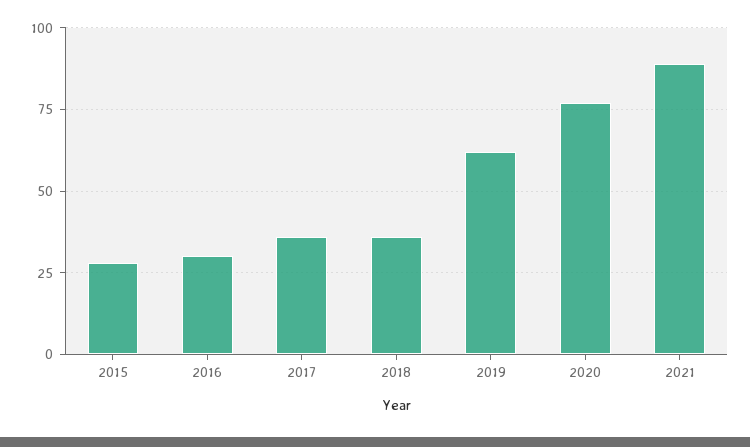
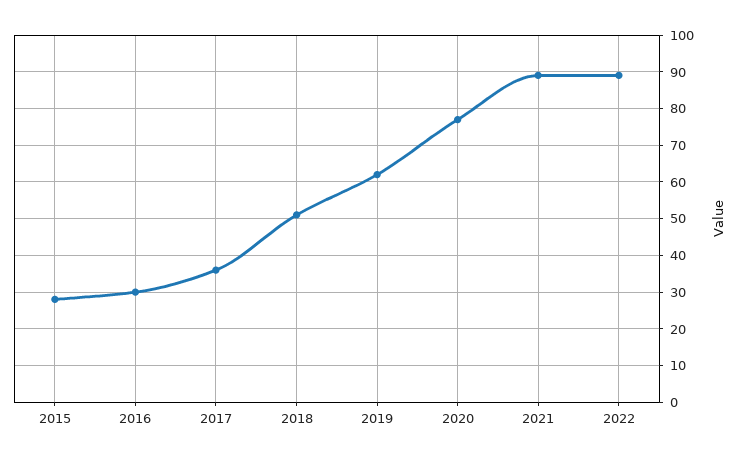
2018: 35 -> 50
2022: none -> 90

